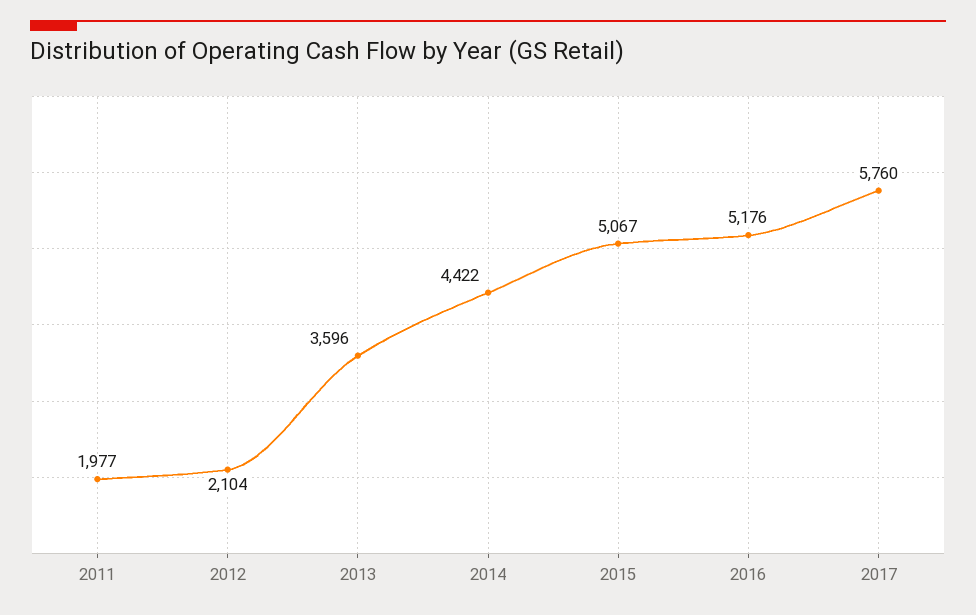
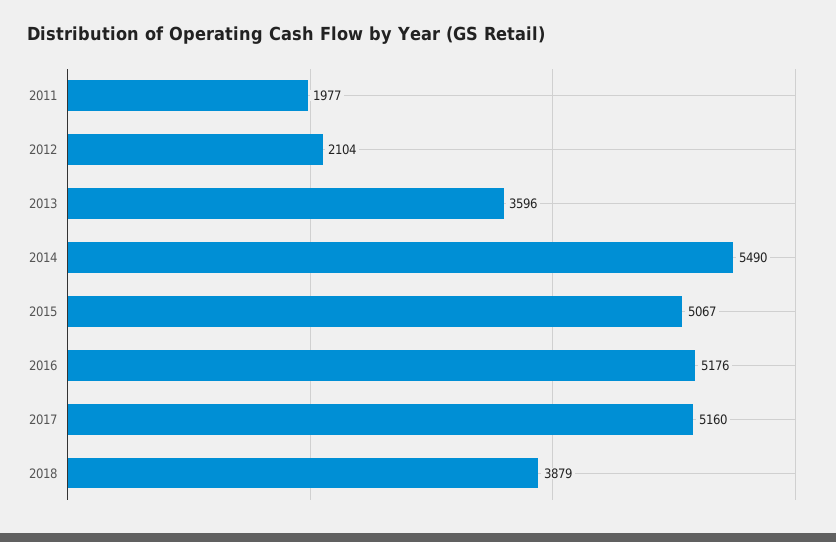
2014: 4422 -> 5490
2017: 5760 -> 5160
2018: none -> 3879

